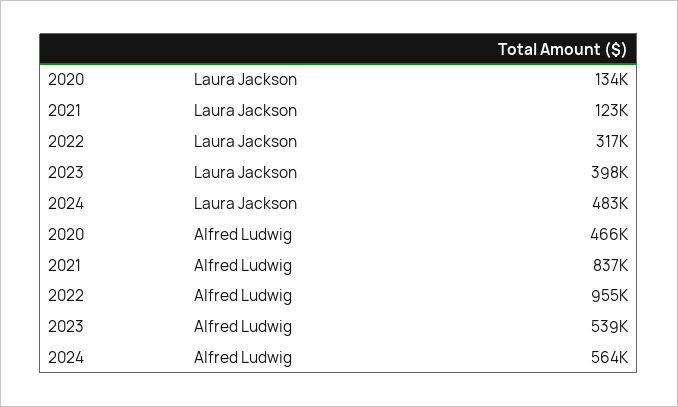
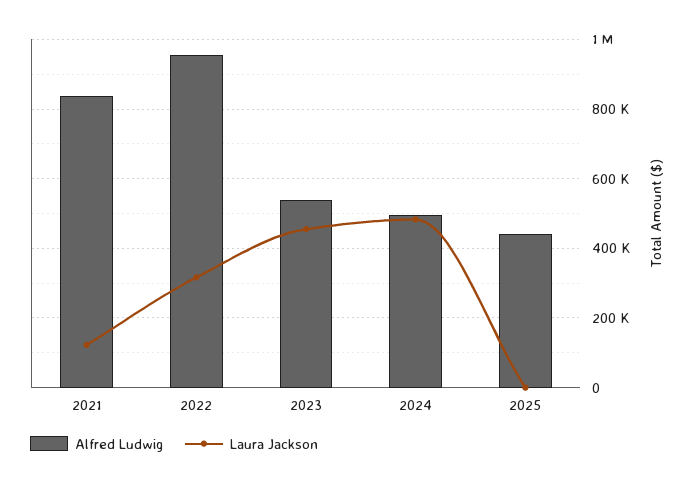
Laura Jackson, 2020: 134000 -> none
Laura Jackson, 2023: 398000 -> 460000
Alfred Ludwig, 2020: 466000 -> none
Alfred Ludwig, 2024: 564000 -> 500000
Alfred Ludwig, 2025: none -> 440000
Laura Jackson, 2025: none -> 0

